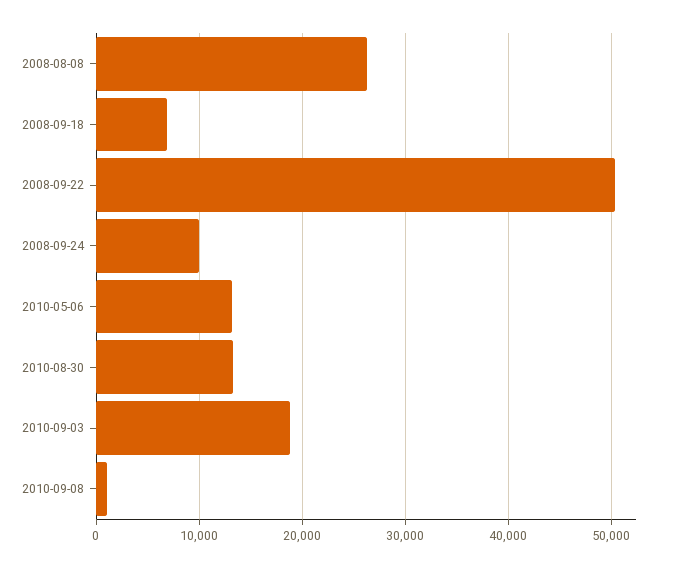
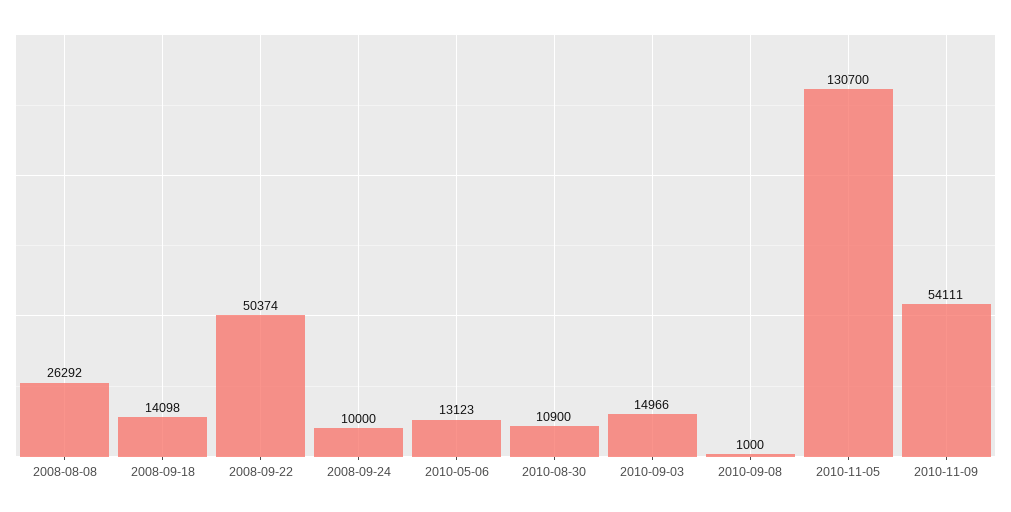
2008-09-18: 7000 -> 14098
2010-08-30: 13000 -> 10900
2010-09-03: 19000 -> 14966
2010-11-05: none -> 130700
2010-11-09: none -> 54111

